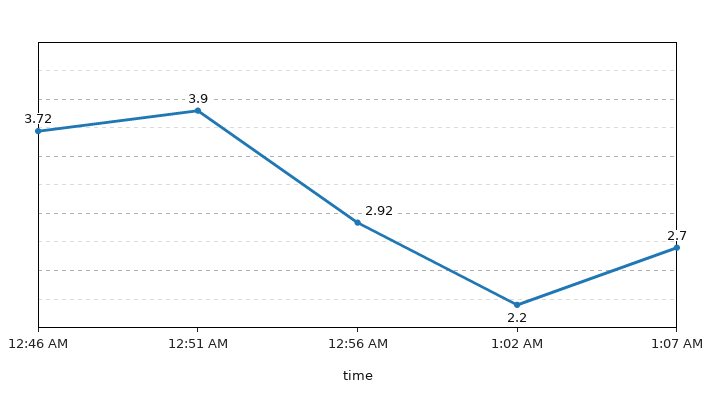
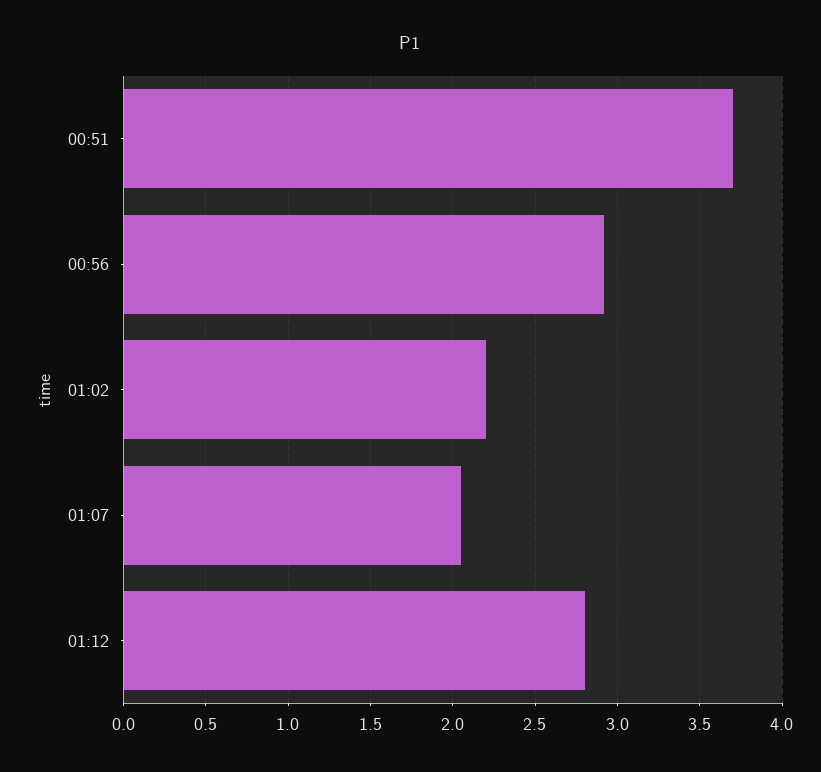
12:46 AM: 3.72 -> none
12:51 AM: 3.9 -> 3.7
1:07 AM: 2.7 -> 2.05
01:12: none -> 2.8

